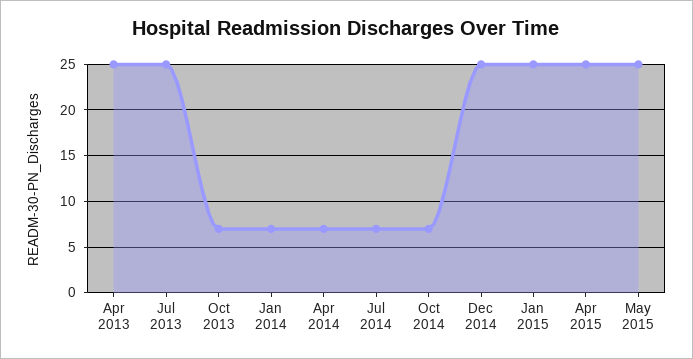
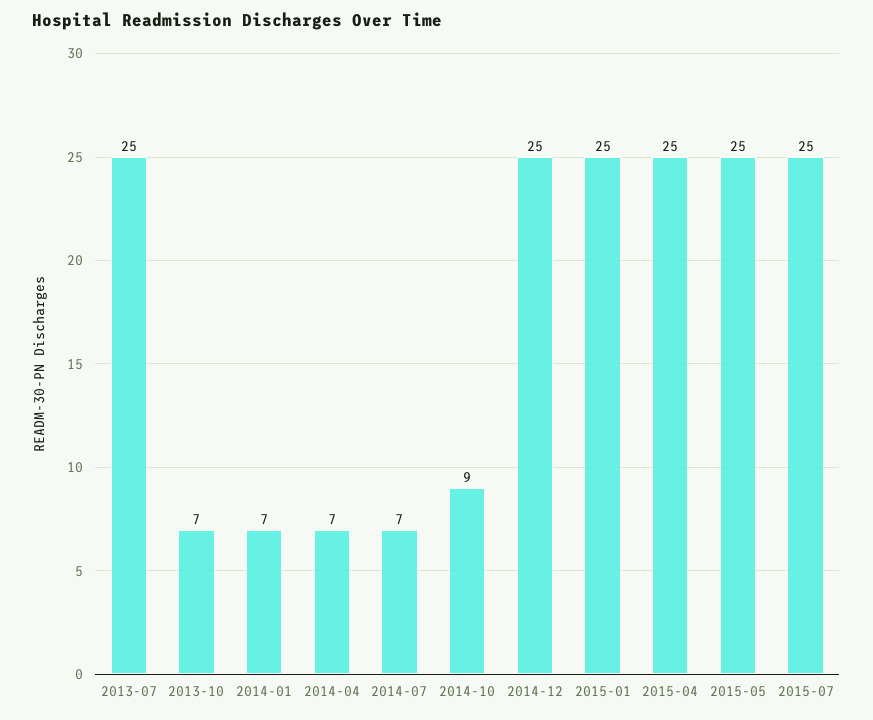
Apr 2013: 25 -> none
Oct 2014: 7 -> 9
2015-07: none -> 25

